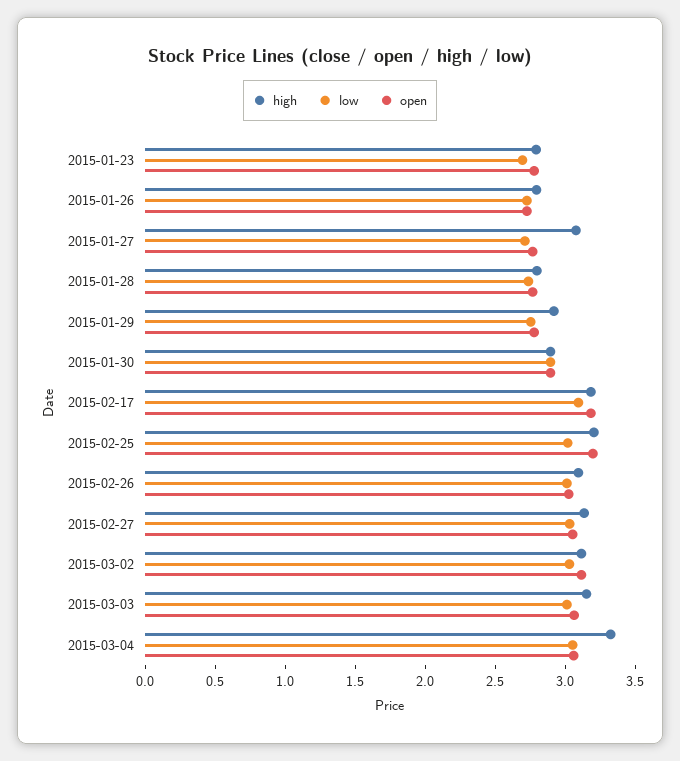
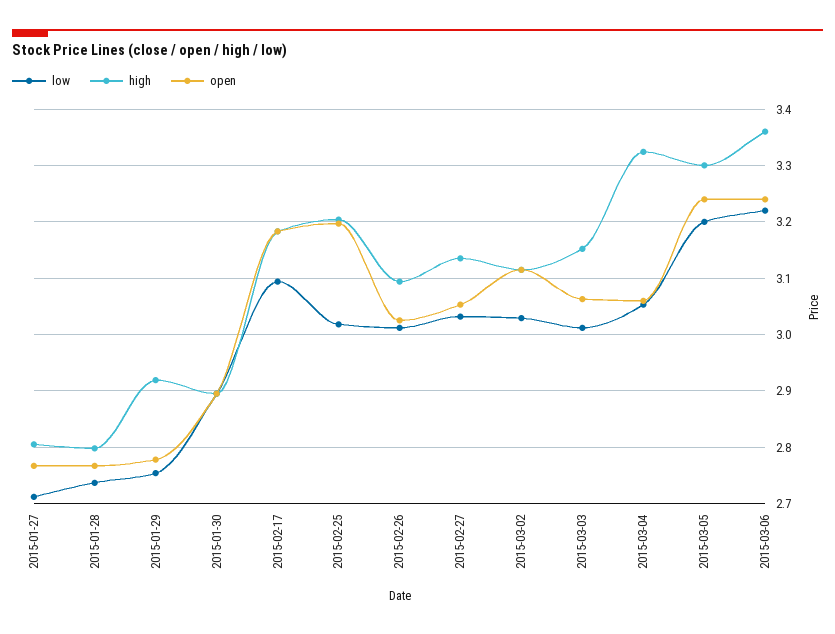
high, 2015-01-23: 2.8 -> none
low, 2015-01-23: 2.7 -> none
open, 2015-01-23: 2.8 -> none
high, 2015-01-26: 2.8 -> none
low, 2015-01-26: 2.7 -> none
open, 2015-01-26: 2.7 -> none
high, 2015-01-27: 3.1 -> 2.8
low, 2015-03-05: none -> 3.2
high, 2015-03-05: none -> 3.3
open, 2015-03-05: none -> 3.24
low, 2015-03-06: none -> 3.22
high, 2015-03-06: none -> 3.36
open, 2015-03-06: none -> 3.24

